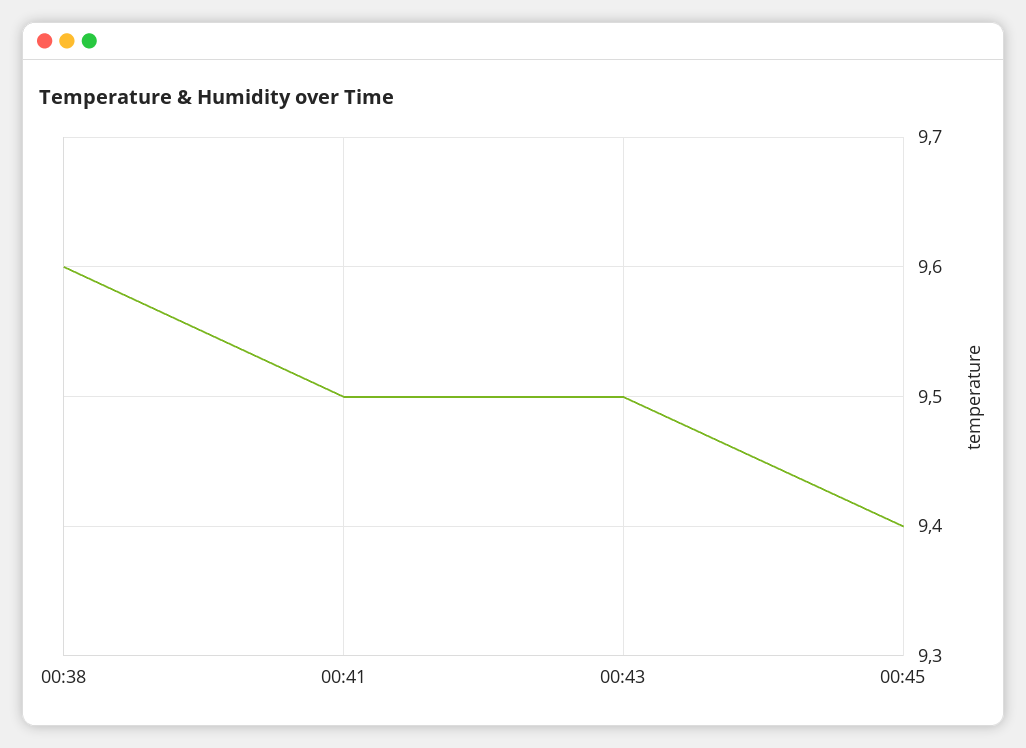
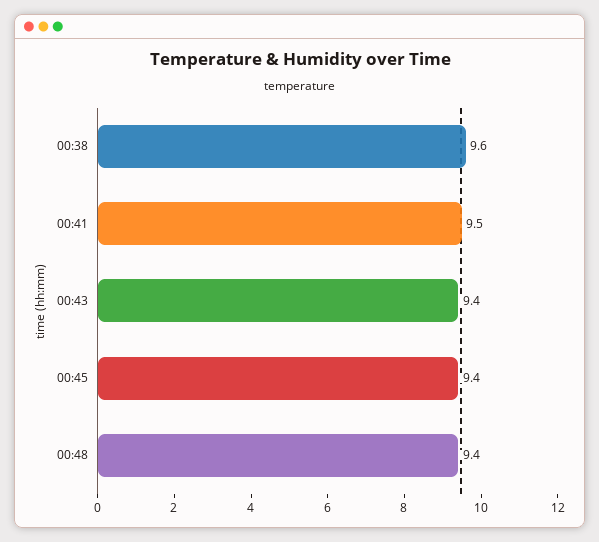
00:43: 9.5 -> 9.4
00:48: none -> 9.4

